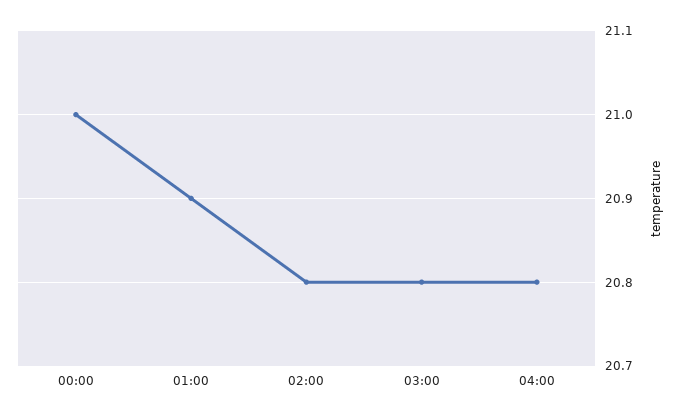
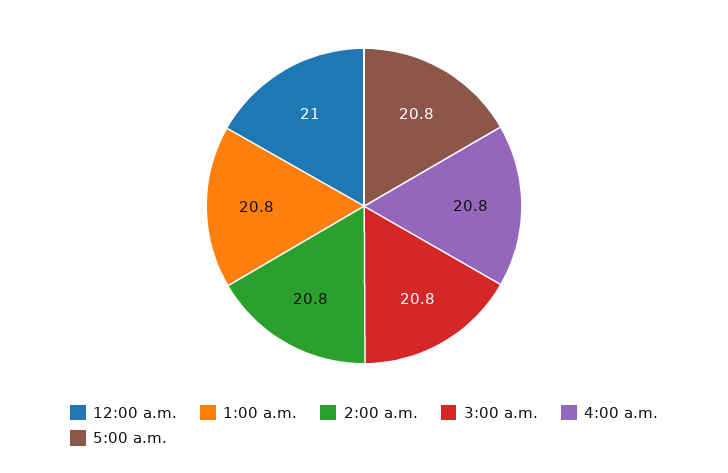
01:00: 20.9 -> 20.8
5:00 a.m.: none -> 20.8

